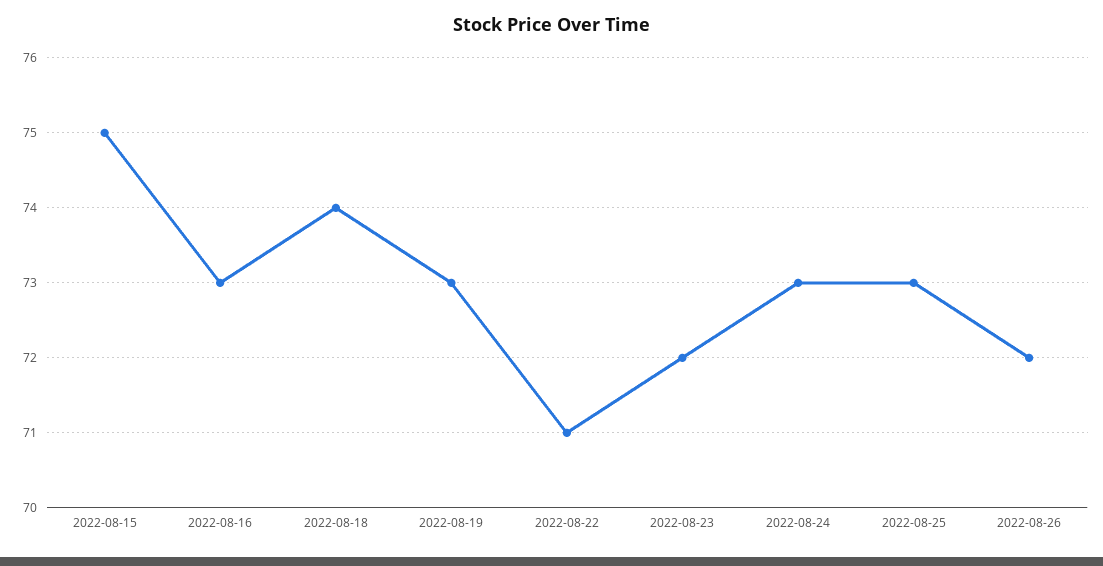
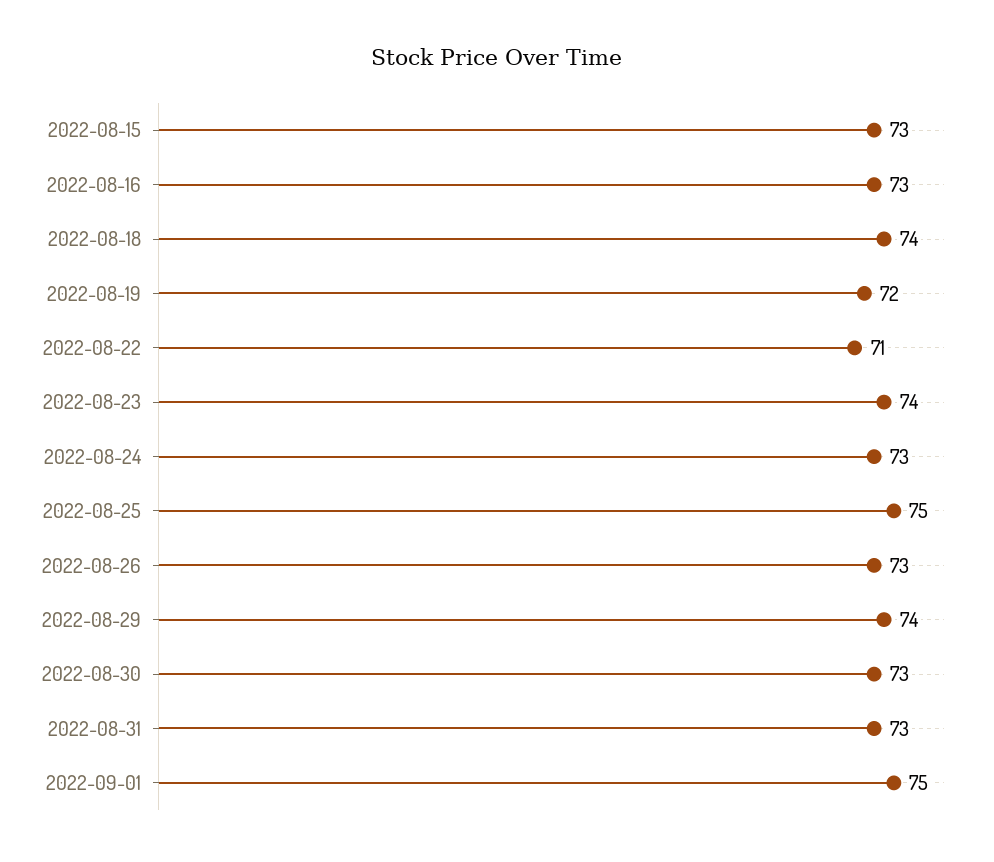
2022-08-15: 75 -> 73
2022-08-19: 73 -> 72
2022-08-23: 72 -> 74
2022-08-25: 73 -> 75
2022-08-26: 72 -> 73
2022-08-29: none -> 74
2022-08-30: none -> 73
2022-08-31: none -> 73
2022-09-01: none -> 75

